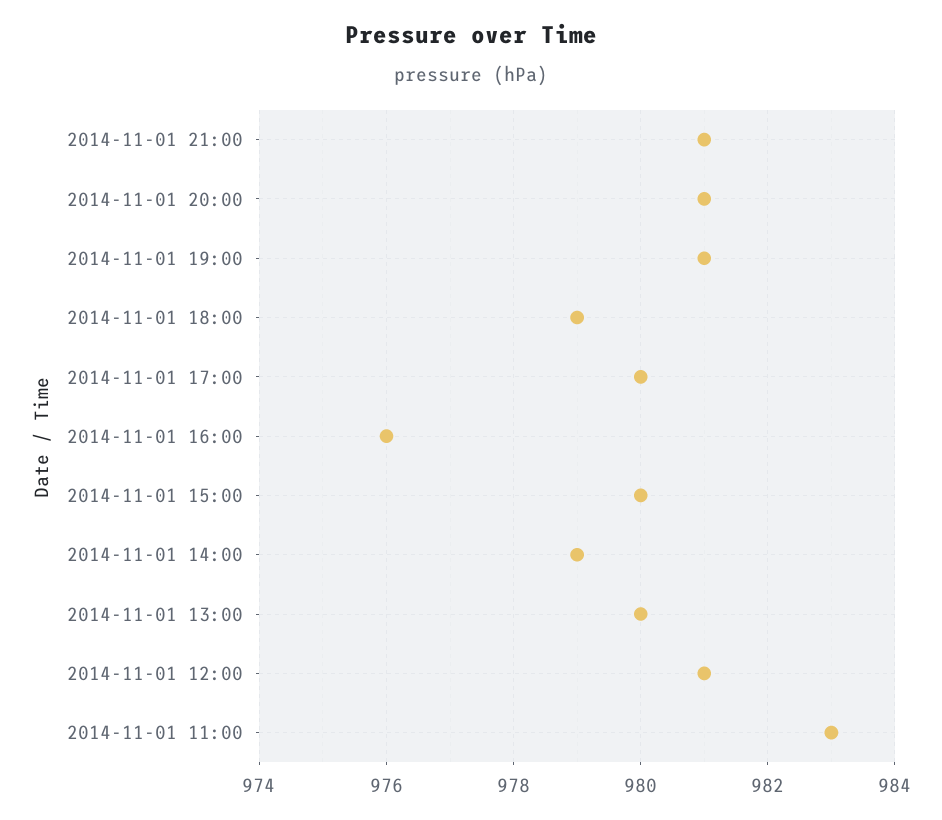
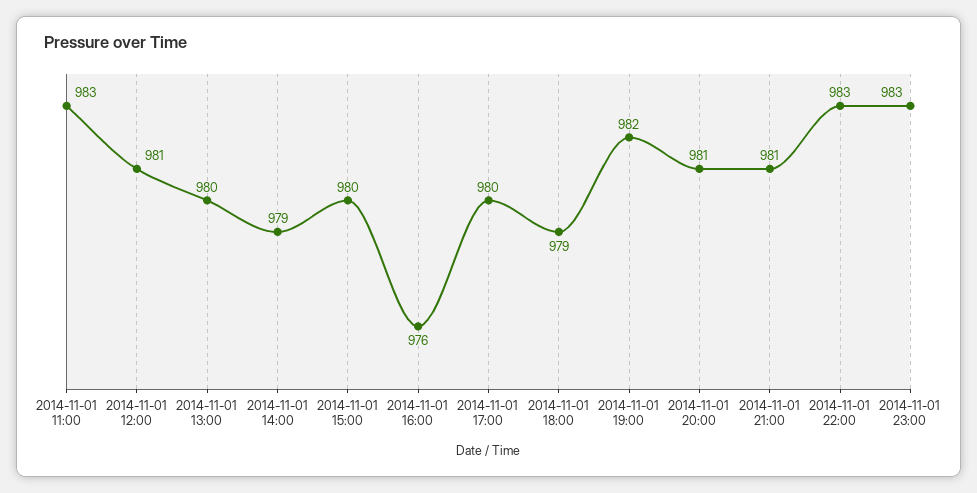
2014-11-01 19:00: 981 -> 982
2014-11-01 22:00: none -> 983
2014-11-01 23:00: none -> 983

